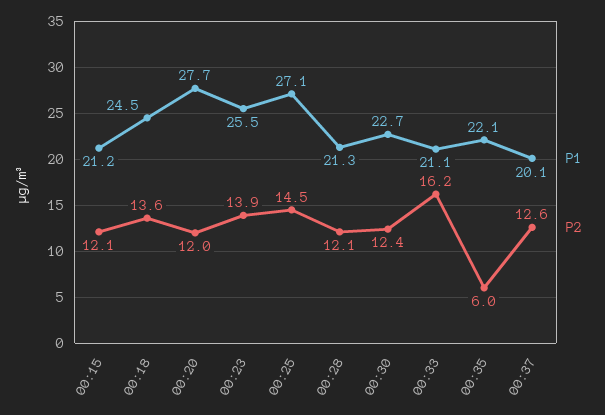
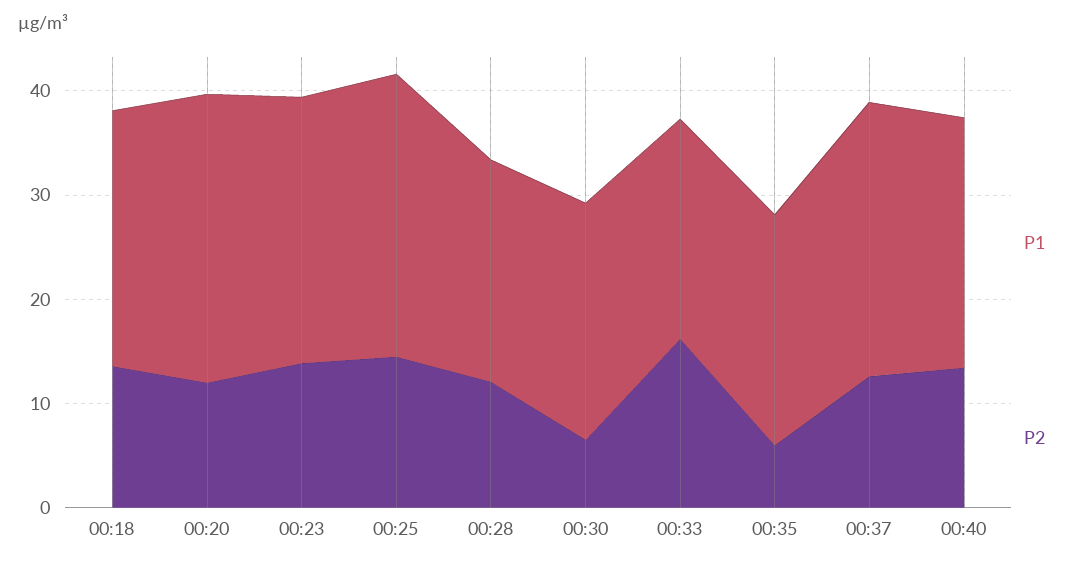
P1, 00:15: 21.2 -> none
P2, 00:15: 12.1 -> none
P2, 00:30: 12.4 -> 6
P1, 00:37: 20.1 -> 26
P1, 00:40: none -> 24
P2, 00:40: none -> 14

